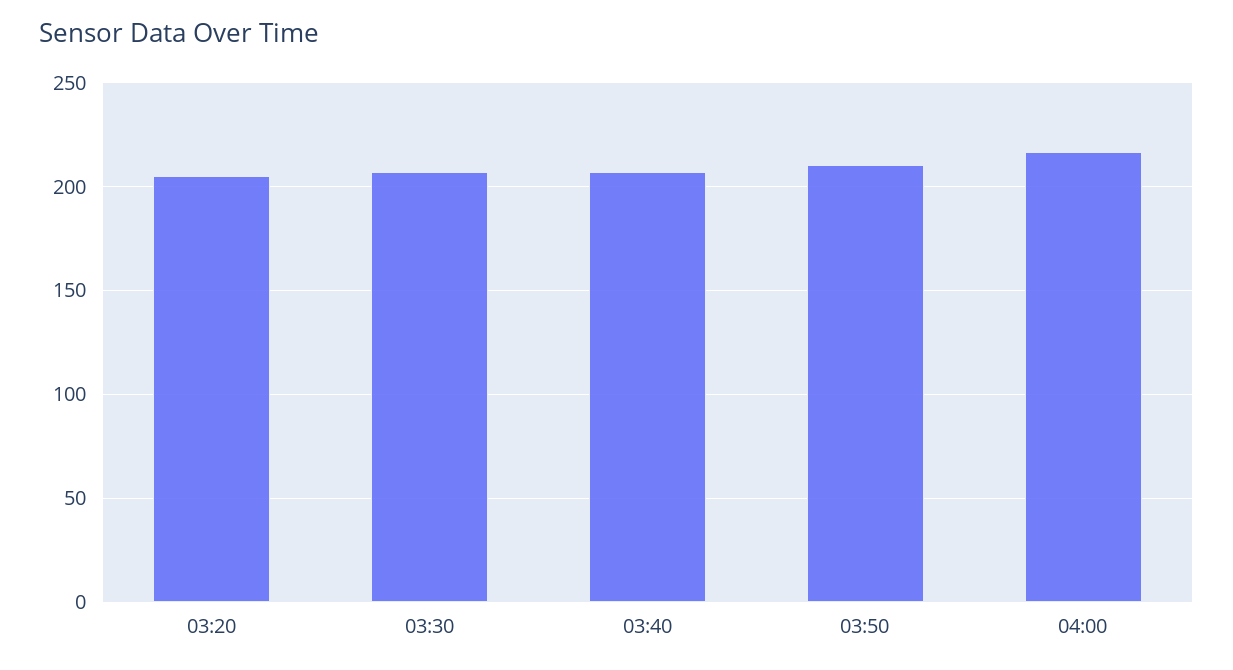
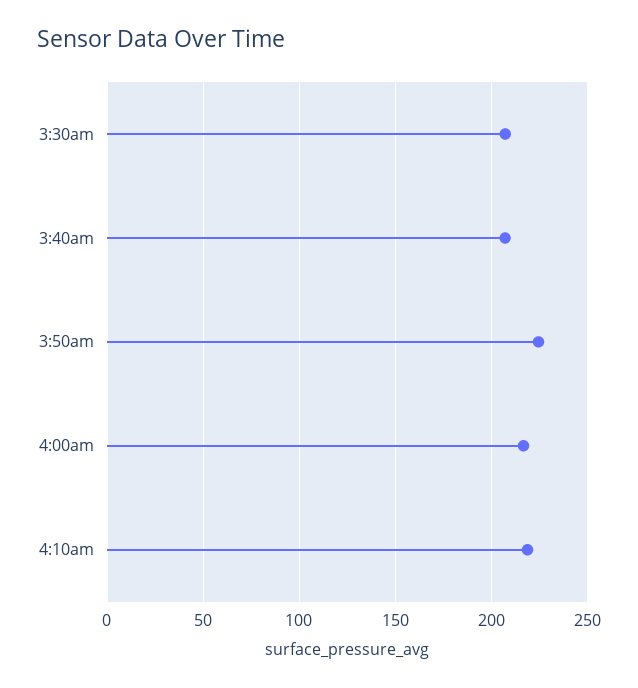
03:20: 205 -> none
03:50: 210 -> 225
4:10am: none -> 220

